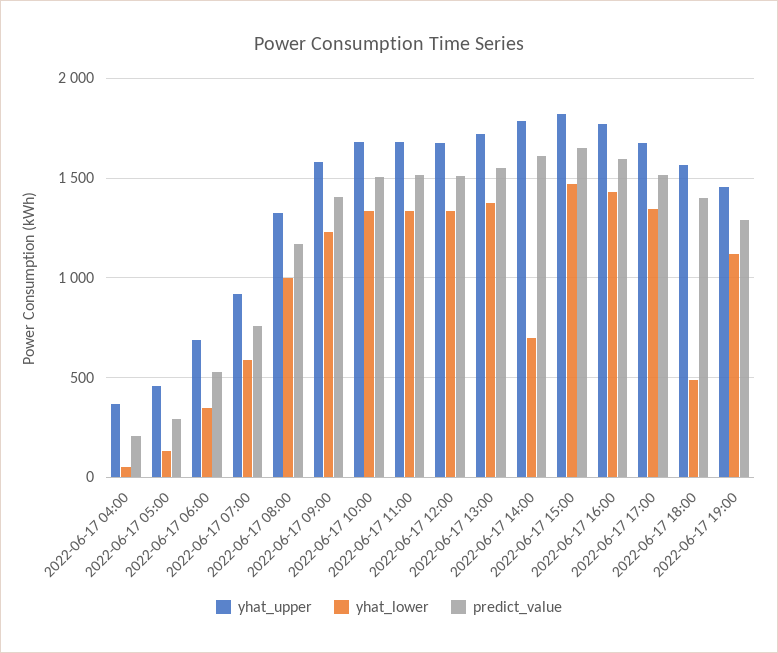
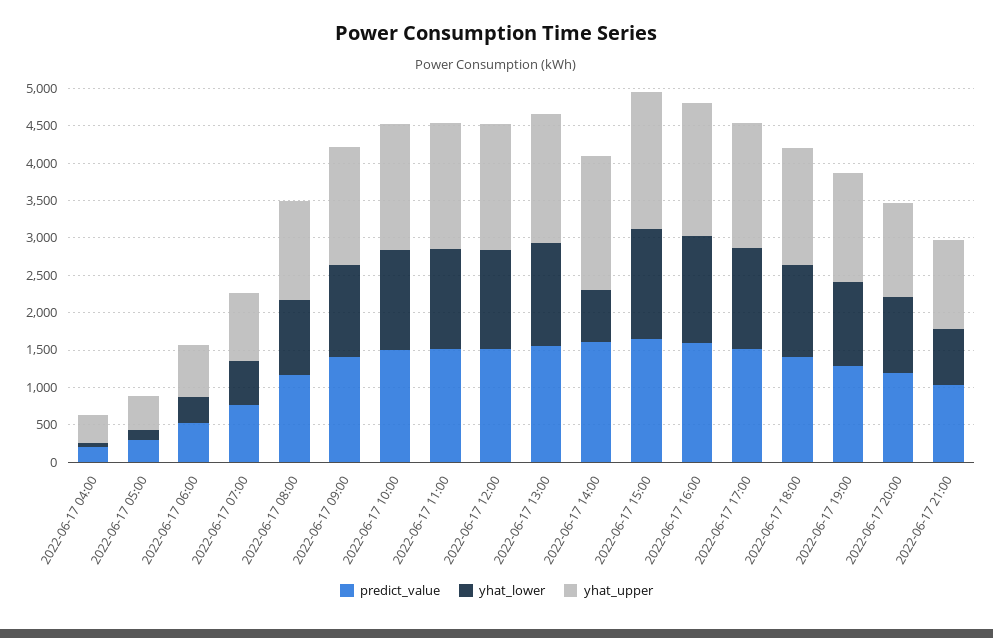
yhat_lower, 2022-06-17 18:00: 500 -> 1250
predict_value, 2022-06-17 20:00: none -> 1250
yhat_lower, 2022-06-17 20:00: none -> 1000
yhat_upper, 2022-06-17 20:00: none -> 1250
predict_value, 2022-06-17 21:00: none -> 1000
yhat_lower, 2022-06-17 21:00: none -> 750
yhat_upper, 2022-06-17 21:00: none -> 1250

